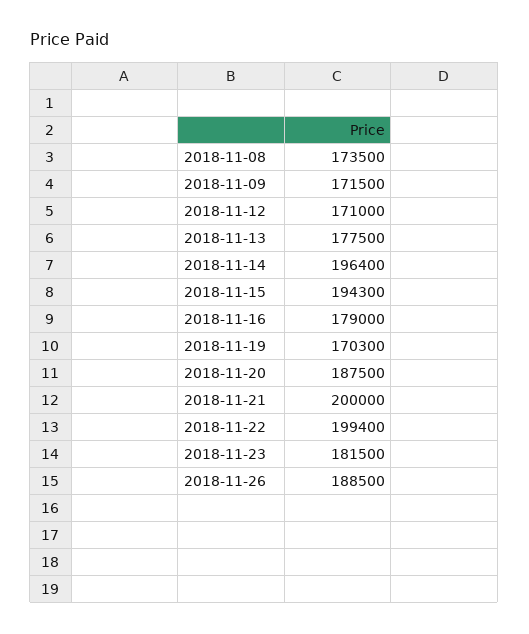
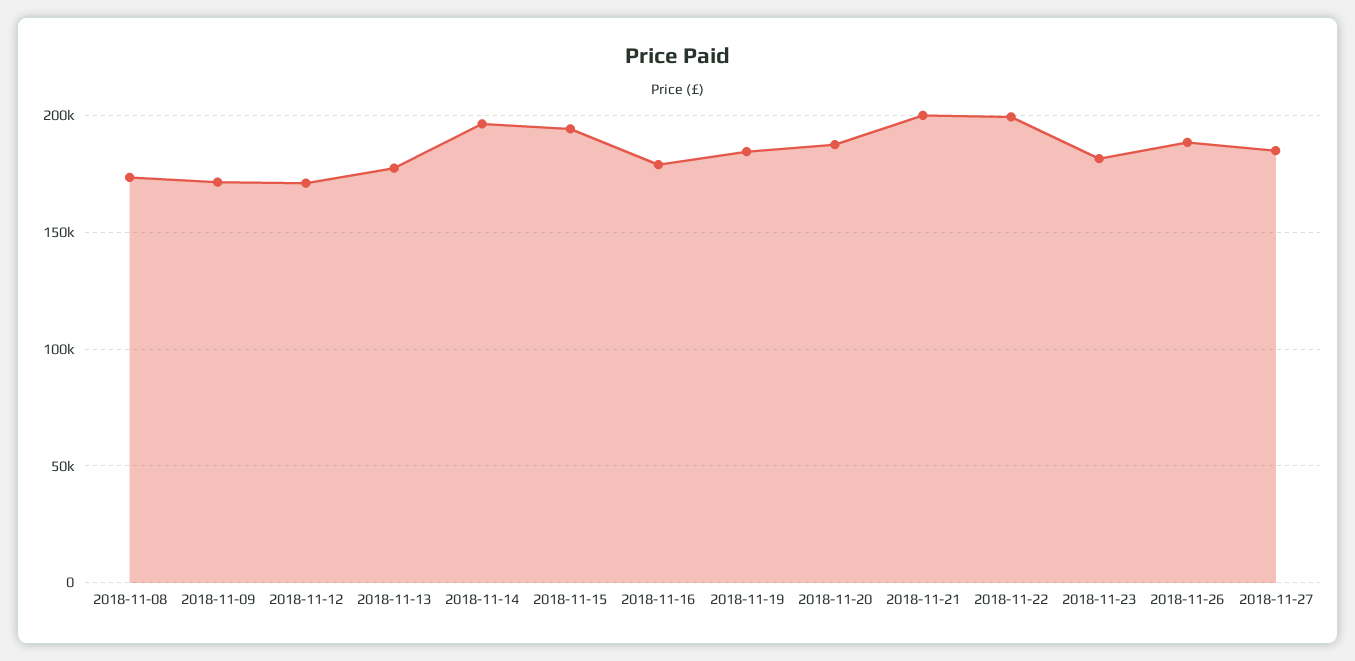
2018-11-19: 170300 -> 185000
2018-11-27: none -> 185000

